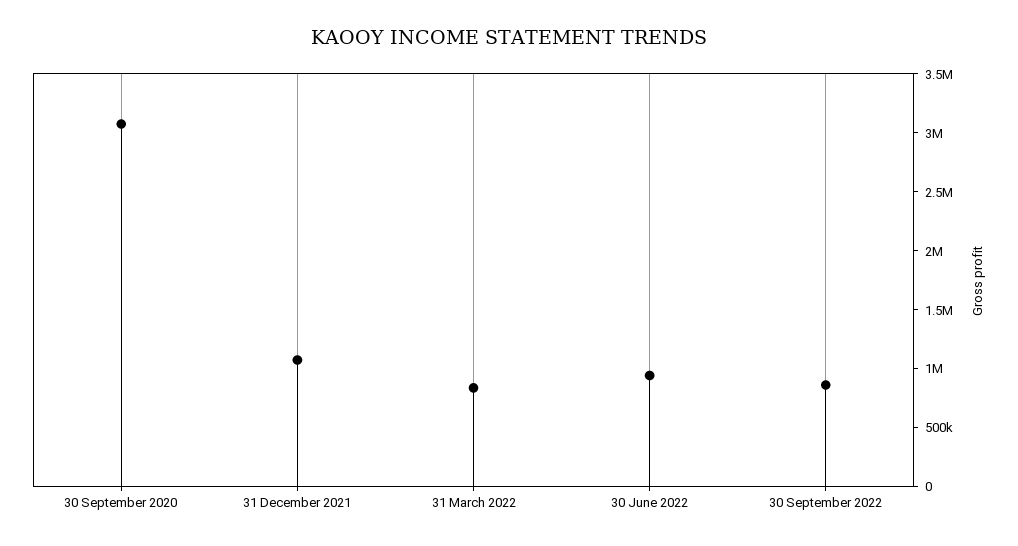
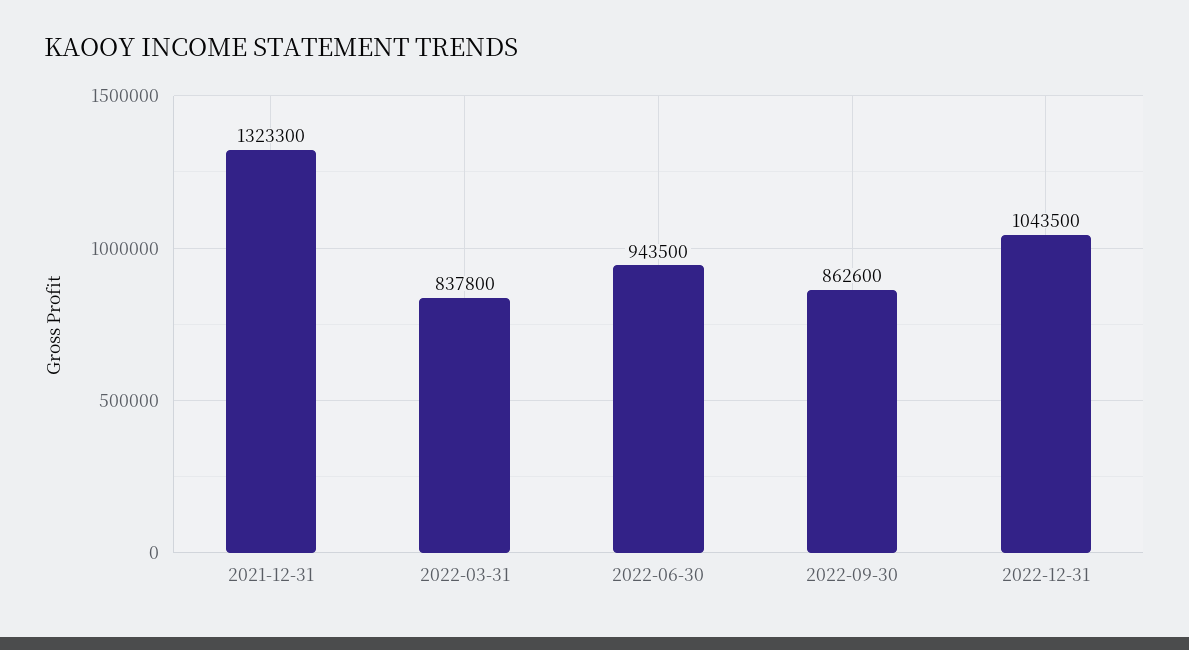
30 September 2020: 3100000 -> none
31 December 2021: 1100000 -> 1323300
2022-12-31: none -> 1043500

